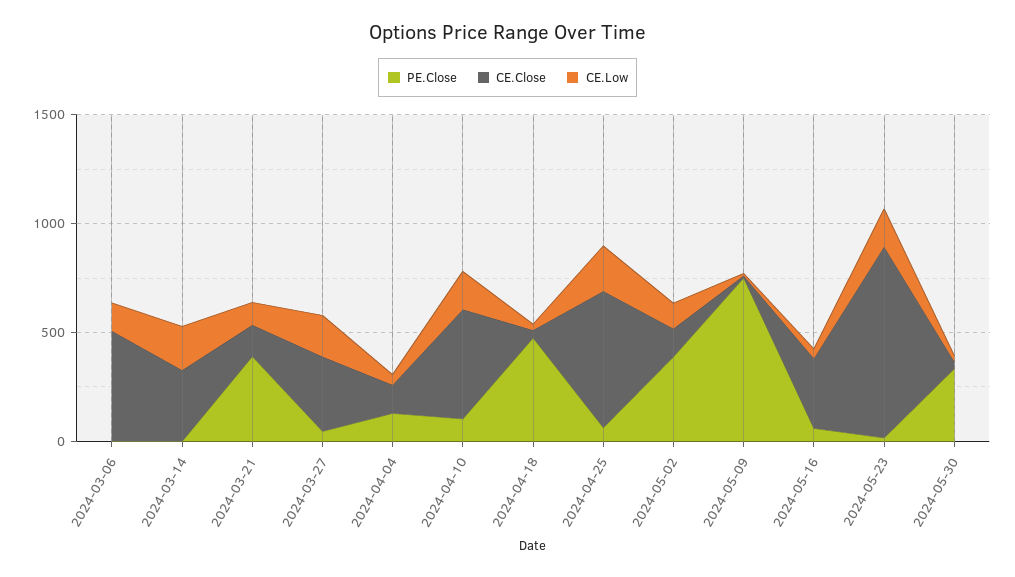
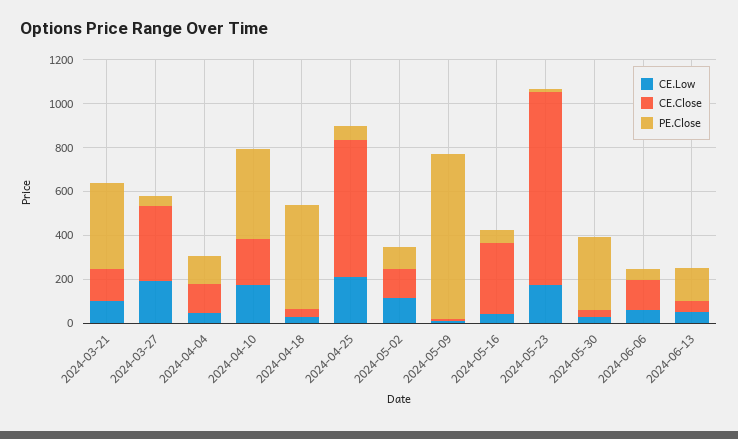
PE.Close, 2024-03-06: 0 -> none
CE.Close, 2024-03-06: 500 -> none
CE.Low, 2024-03-06: 100 -> none
PE.Close, 2024-03-14: 0 -> none
CE.Close, 2024-03-14: 300 -> none
CE.Low, 2024-03-14: 200 -> none
PE.Close, 2024-04-10: 100 -> 400
CE.Close, 2024-04-10: 500 -> 200
PE.Close, 2024-05-02: 400 -> 100
CE.Low, 2024-06-06: none -> 50
CE.Close, 2024-06-06: none -> 150
PE.Close, 2024-06-06: none -> 50
CE.Low, 2024-06-13: none -> 50
CE.Close, 2024-06-13: none -> 50
PE.Close, 2024-06-13: none -> 150

